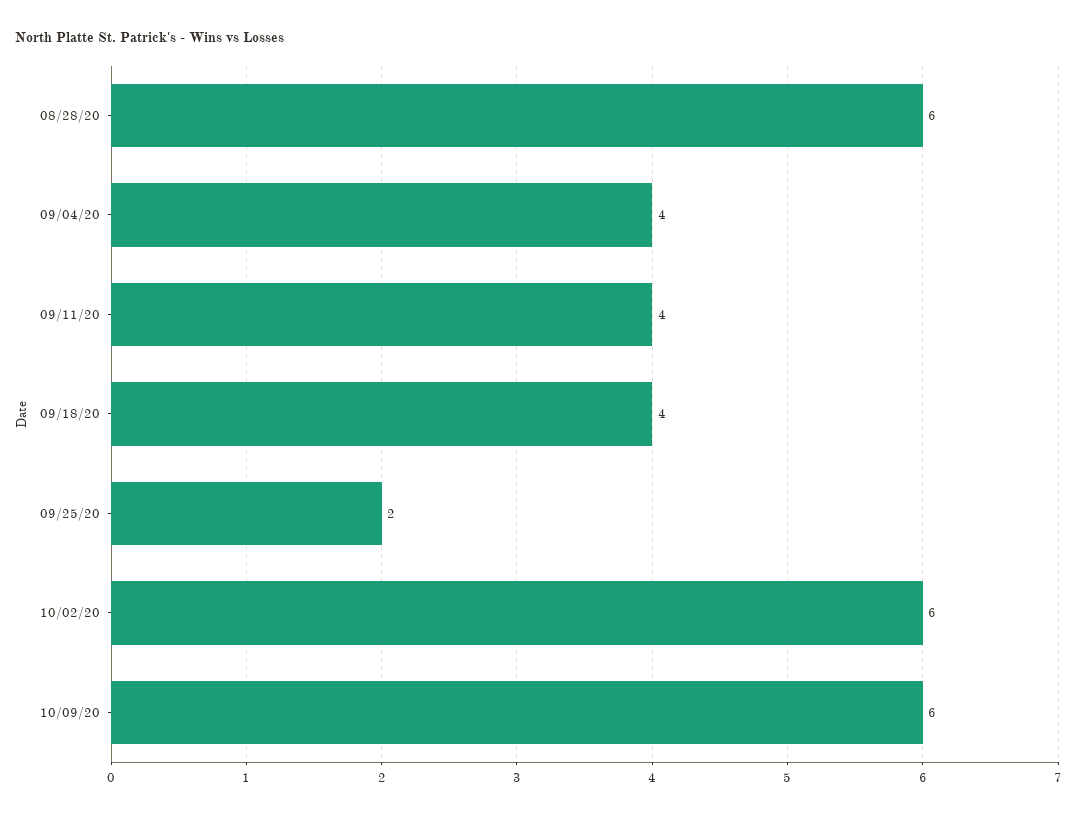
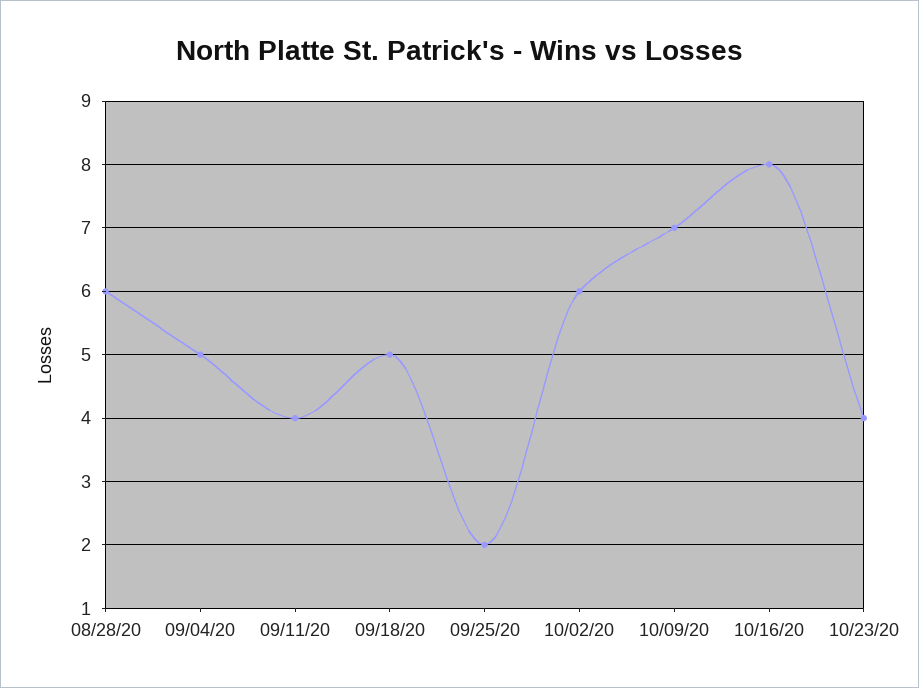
09/04/20: 4 -> 5
09/18/20: 4 -> 5
10/09/20: 6 -> 7
10/16/20: none -> 8
10/23/20: none -> 4

